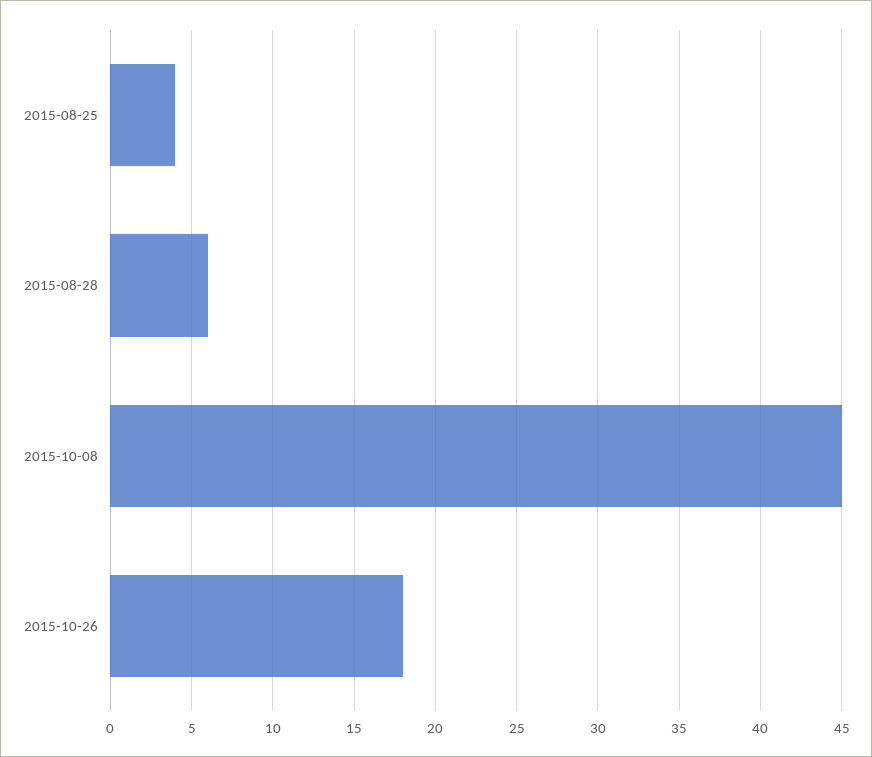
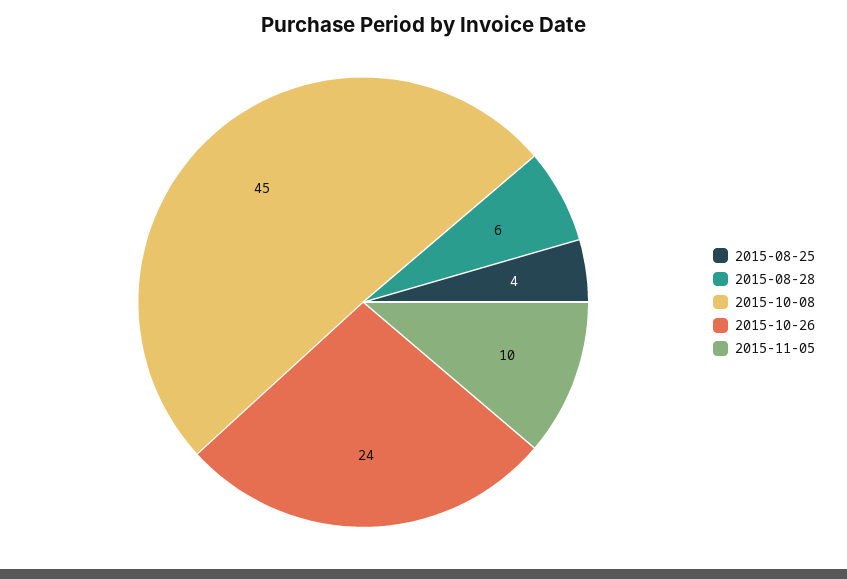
2015-10-26: 18 -> 24
2015-11-05: none -> 10

